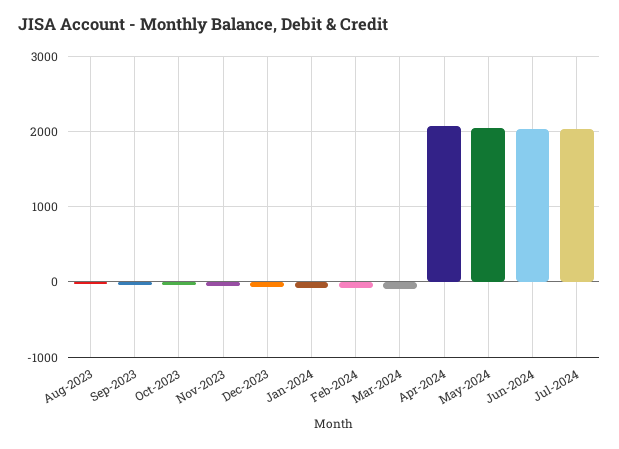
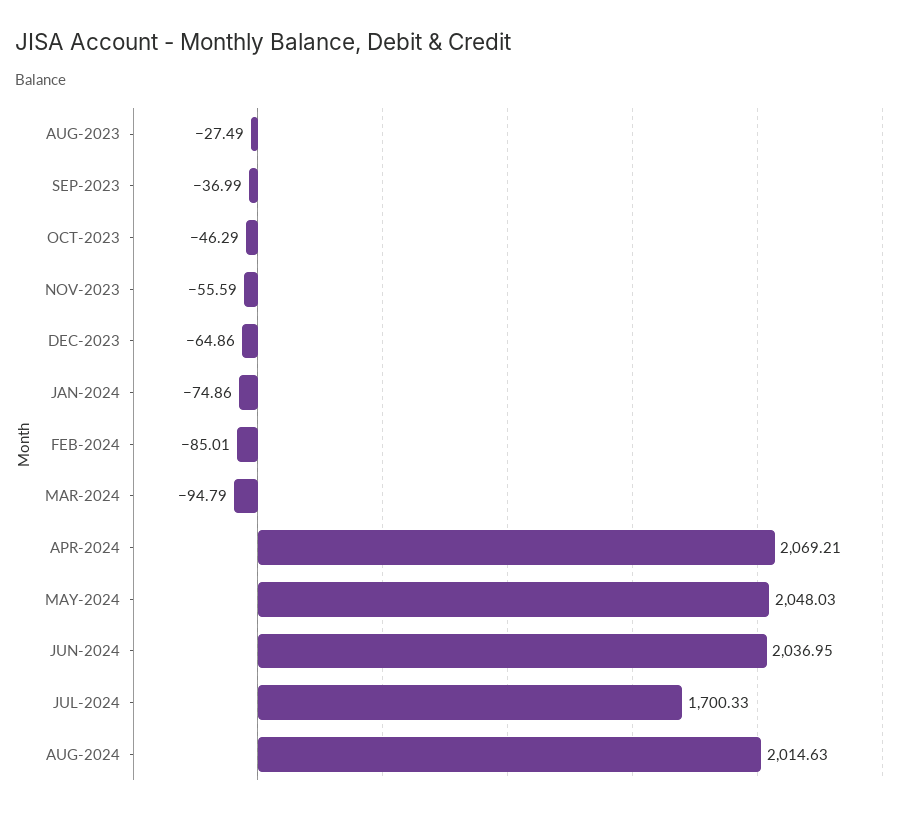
Jul-2024: 2000 -> 1700.33
AUG-2024: none -> 2014.63

